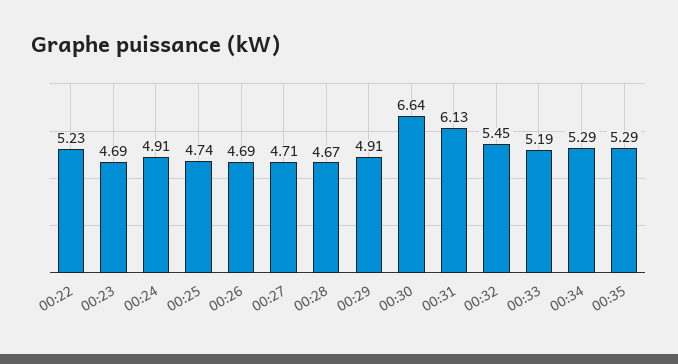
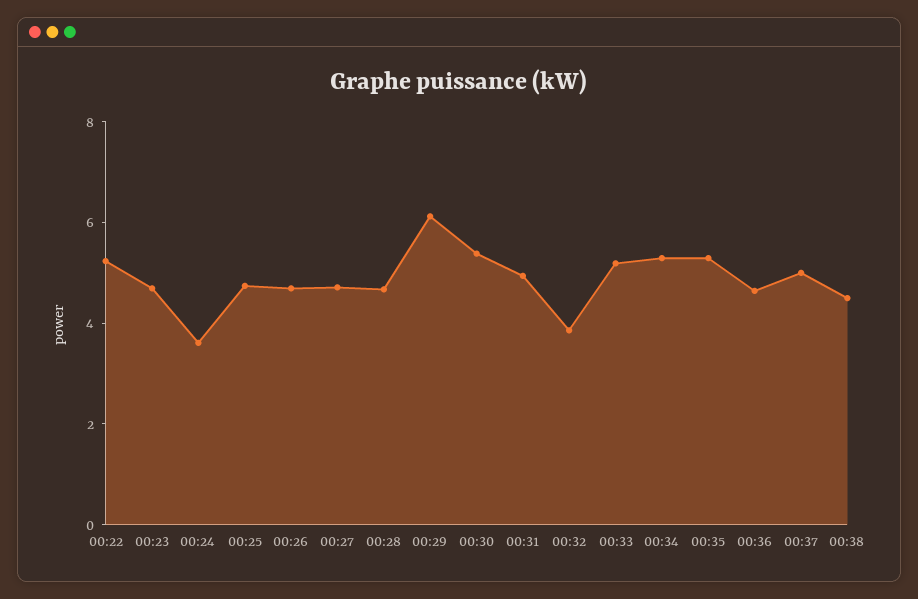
00:24: 4.91 -> 3.5
00:29: 4.91 -> 6
00:30: 6.64 -> 5.5
00:31: 6.13 -> 5
00:32: 5.45 -> 4
00:36: none -> 4.5
00:37: none -> 5
00:38: none -> 4.5

